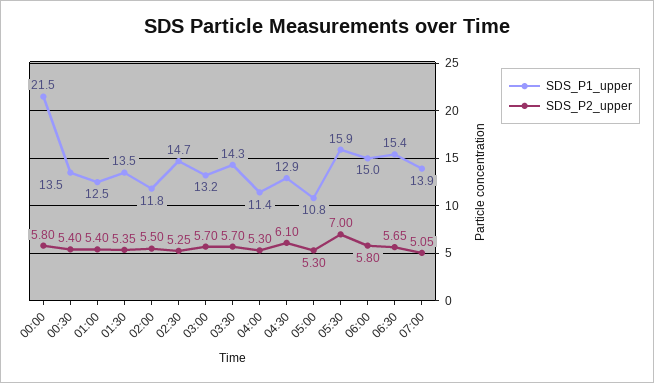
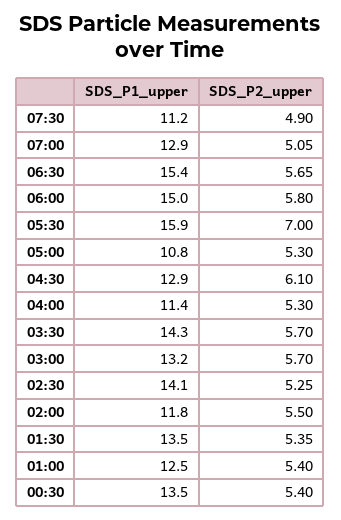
SDS_P1_upper, 00:00: 21.5 -> none
SDS_P2_upper, 00:00: 5.8 -> none
SDS_P1_upper, 02:30: 14.7 -> 14.1
SDS_P1_upper, 07:00: 13.9 -> 12.9
SDS_P1_upper, 07:30: none -> 11.2
SDS_P2_upper, 07:30: none -> 4.9

